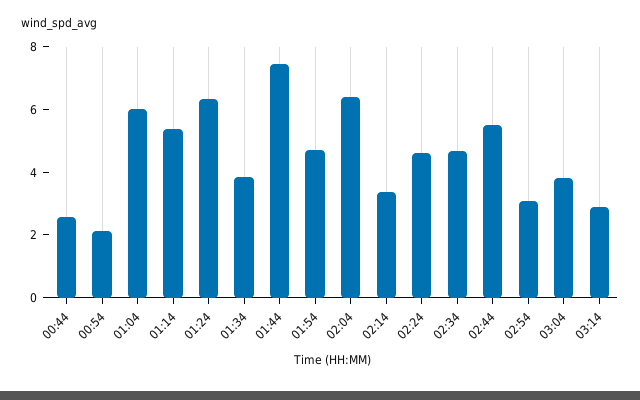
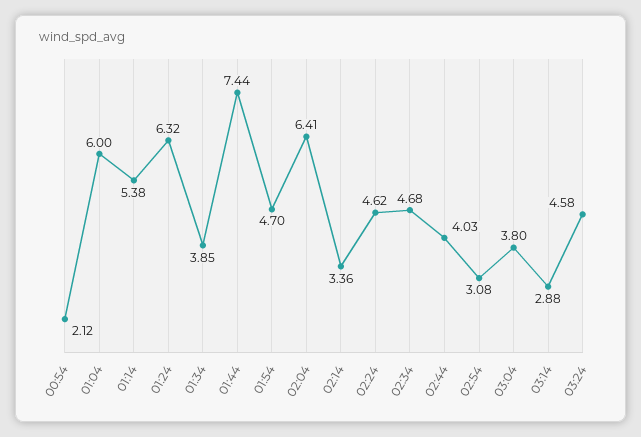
00:44: 2.5 -> none
02:44: 5.5 -> 4.03
03:24: none -> 4.58

